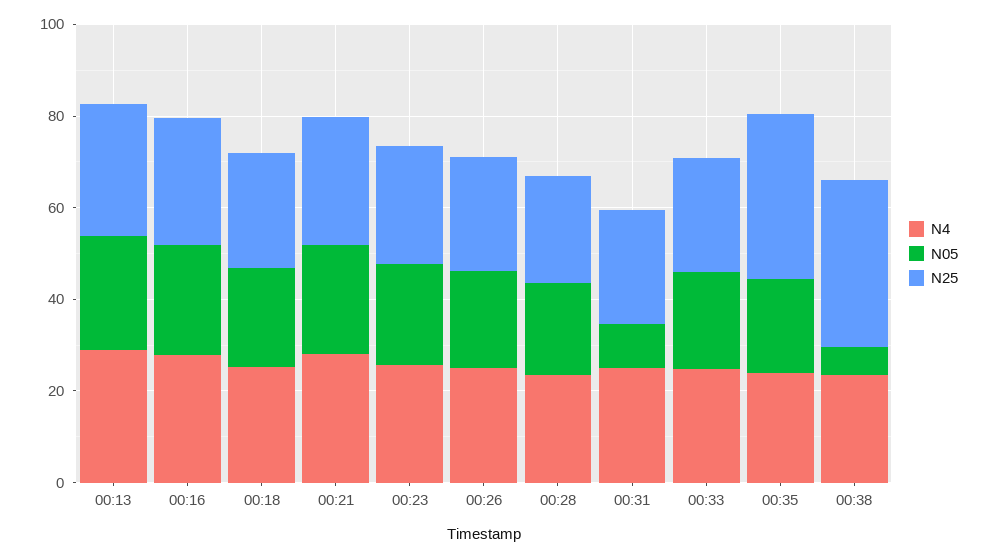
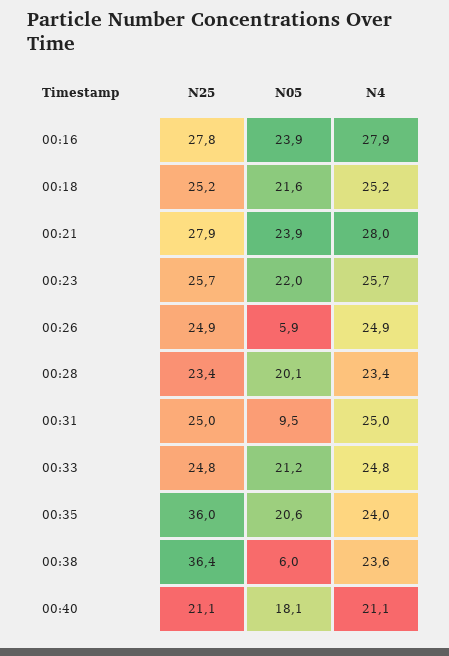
N4, 00:13: 30 -> none
N05, 00:13: 25 -> none
N25, 00:13: 30 -> none
N05, 00:26: 20 -> 5.9
N25, 00:40: none -> 21.1
N05, 00:40: none -> 18.1
N4, 00:40: none -> 21.1

